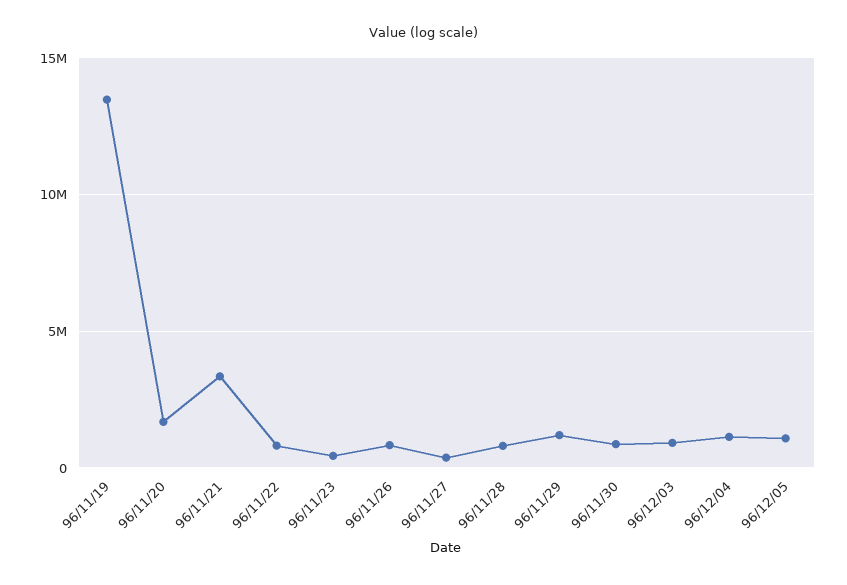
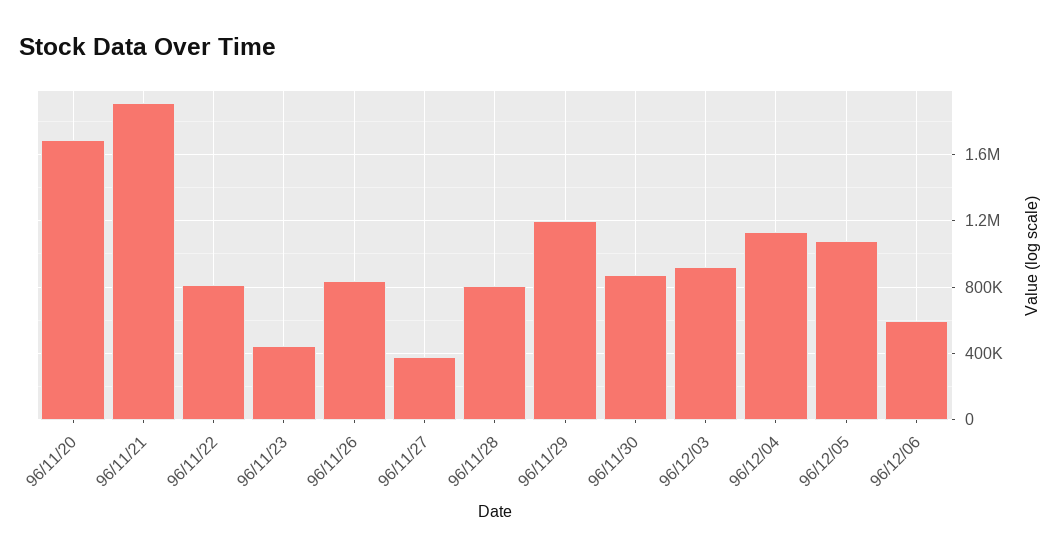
96/11/19: 13500000 -> none
96/11/21: 3500000 -> 1900000
96/12/06: none -> 600000

